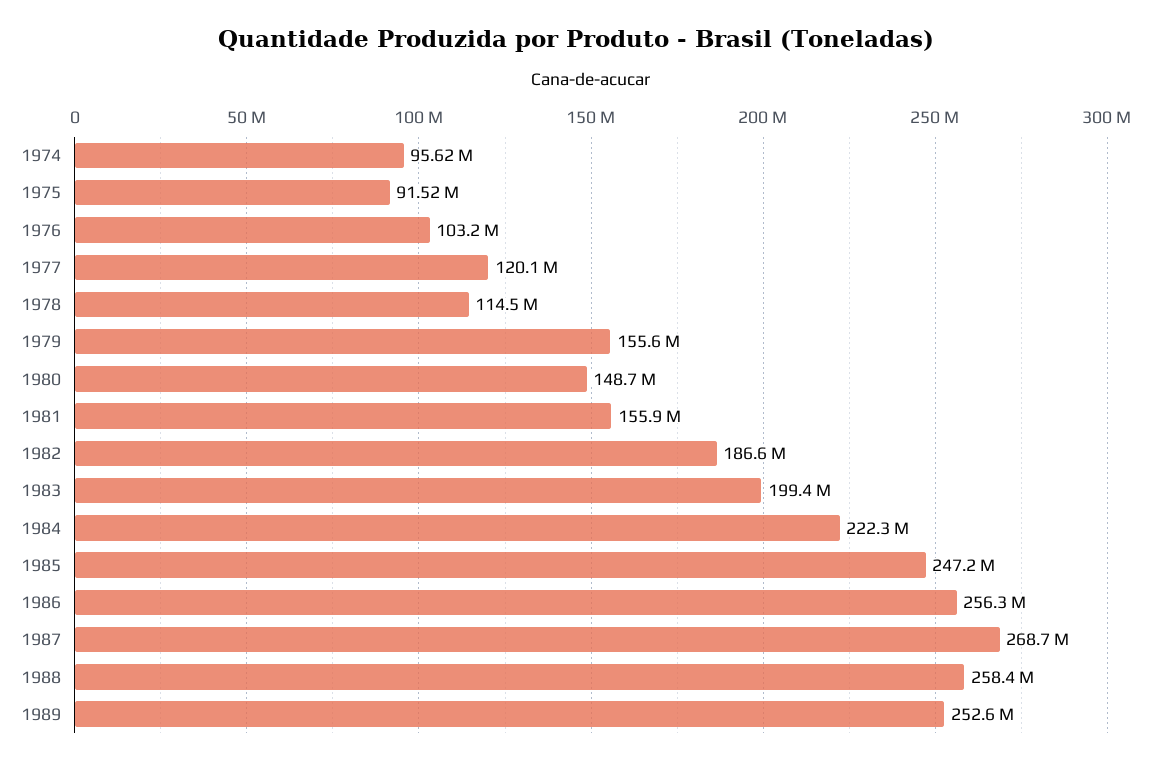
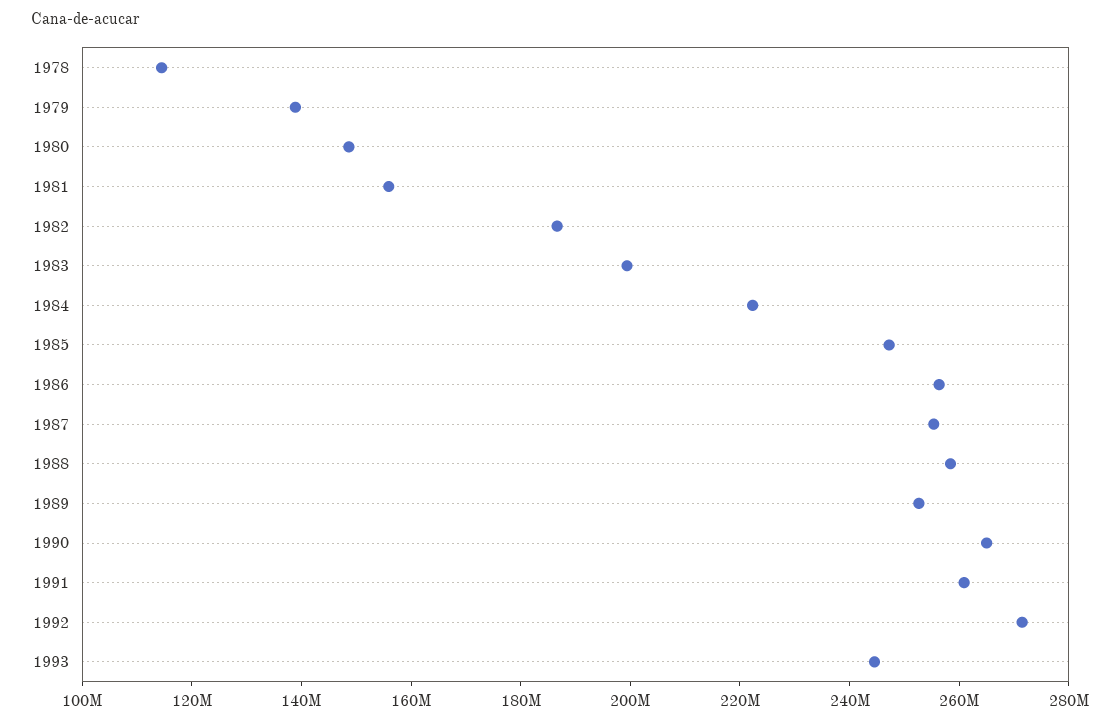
1974: 95620000 -> none
1975: 91520000 -> none
1976: 103200000 -> none
1977: 120100000 -> none
1979: 155600000 -> 140000000
1987: 268700000 -> 255000000
1990: none -> 265000000
1991: none -> 260000000
1992: none -> 270000000
1993: none -> 245000000

